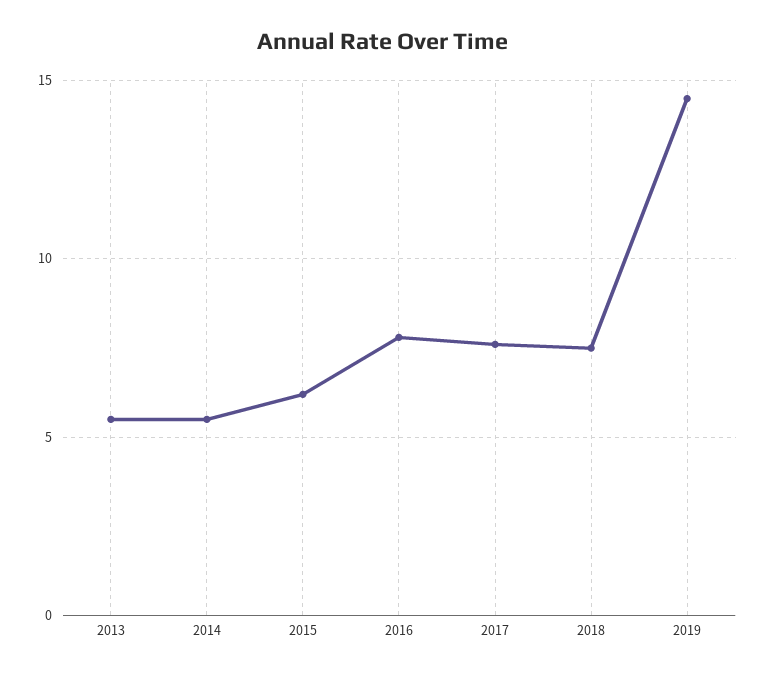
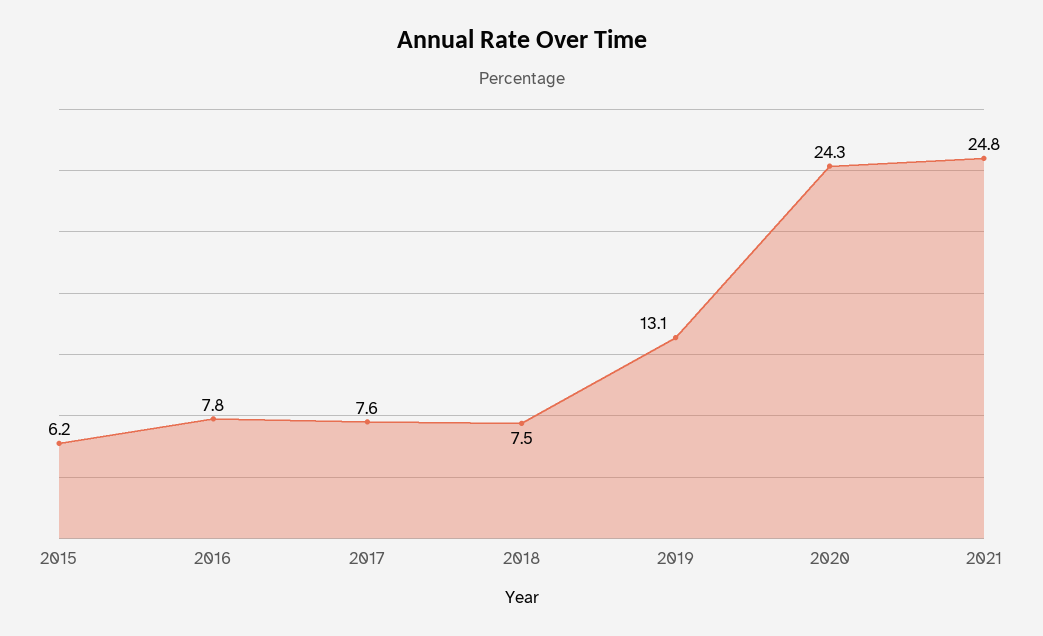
2013: 5.5 -> none
2014: 5.5 -> none
2019: 14.5 -> 13.1
2020: none -> 24.3
2021: none -> 24.8

